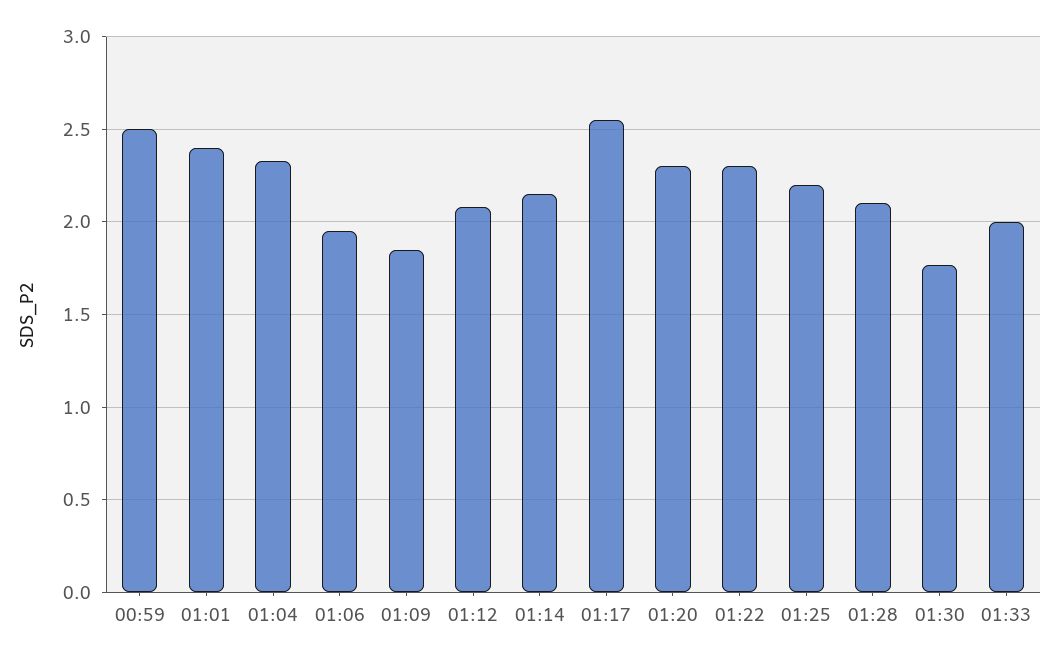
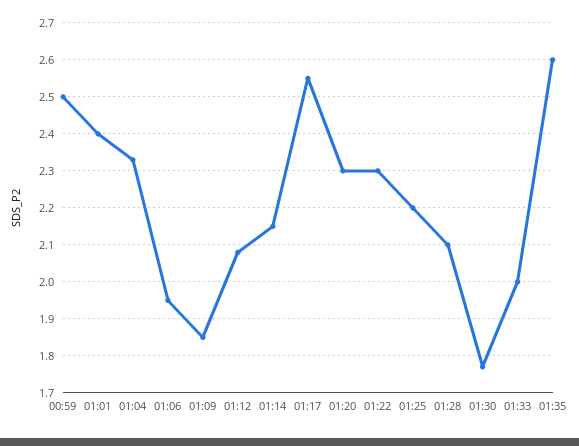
01:35: none -> 2.6

